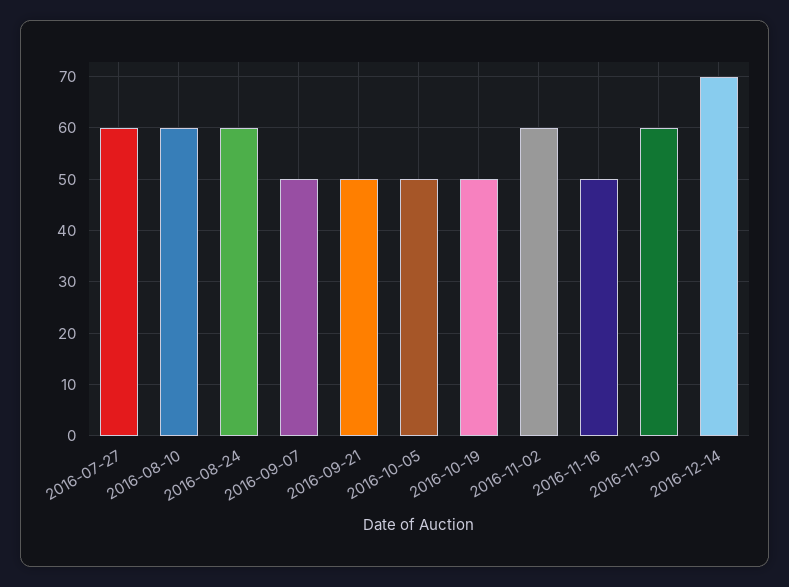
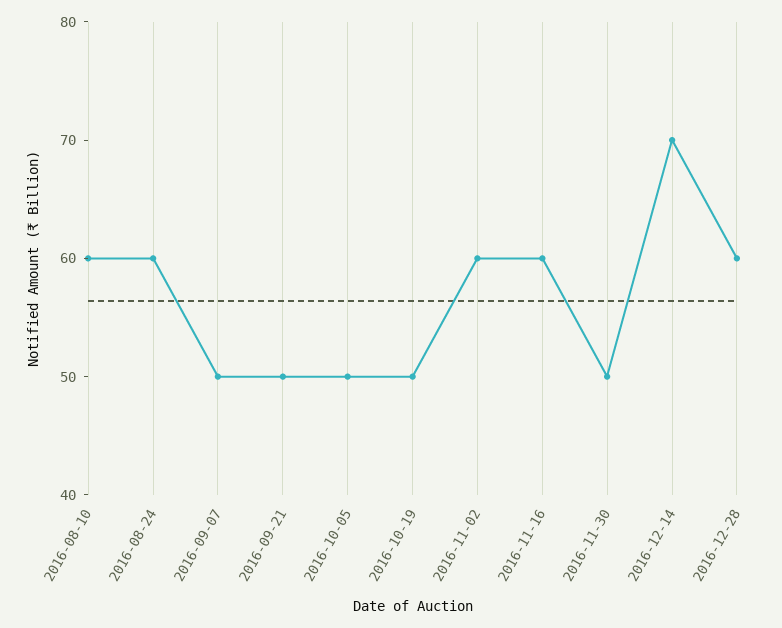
2016-07-27: 60 -> none
2016-11-16: 50 -> 60
2016-11-30: 60 -> 50
2016-12-28: none -> 60

